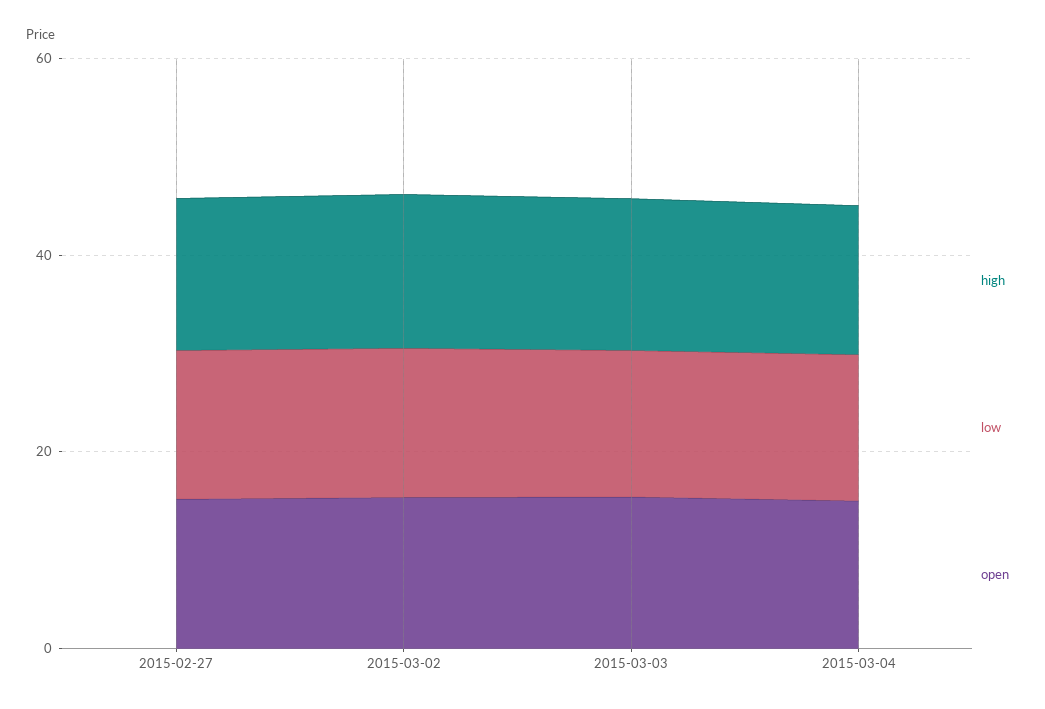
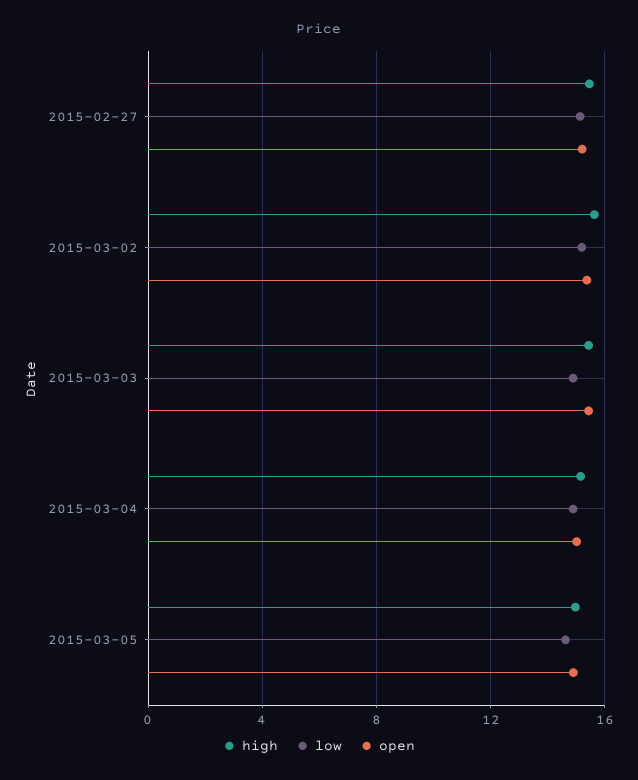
high, 2015-03-05: none -> 15
low, 2015-03-05: none -> 14.5
open, 2015-03-05: none -> 15

